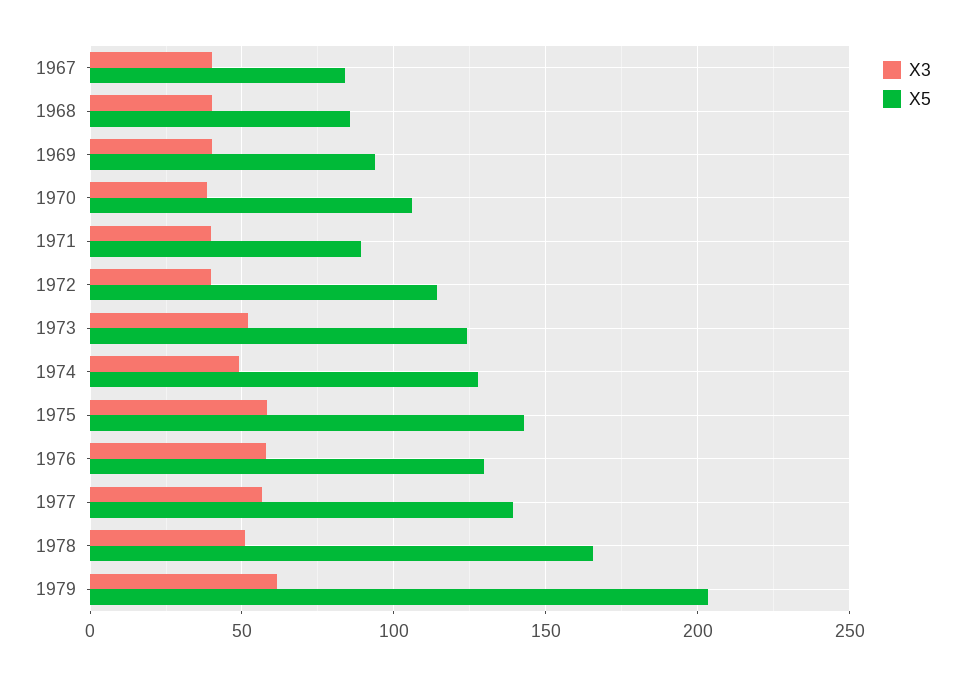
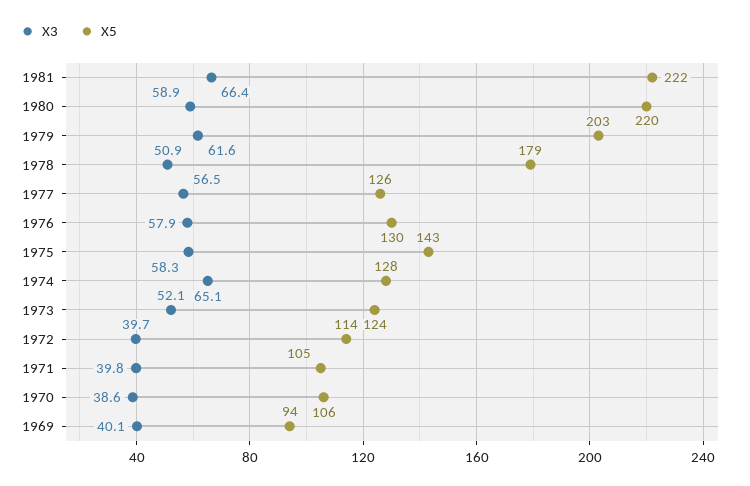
X3, 1967: 40 -> none
X5, 1967: 85 -> none
X3, 1968: 40 -> none
X5, 1968: 85 -> none
X5, 1971: 90 -> 105
X3, 1974: 50 -> 65.1
X5, 1977: 140 -> 126
X5, 1978: 165 -> 179
X3, 1981: none -> 66.4
X5, 1981: none -> 222
X3, 1980: none -> 58.9
X5, 1980: none -> 220

